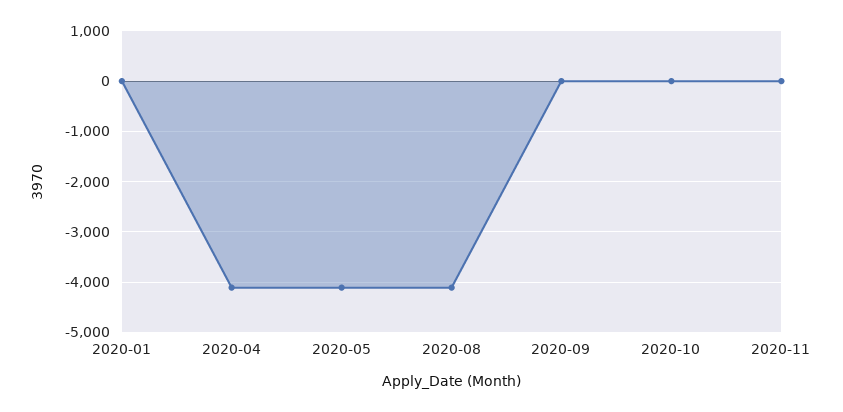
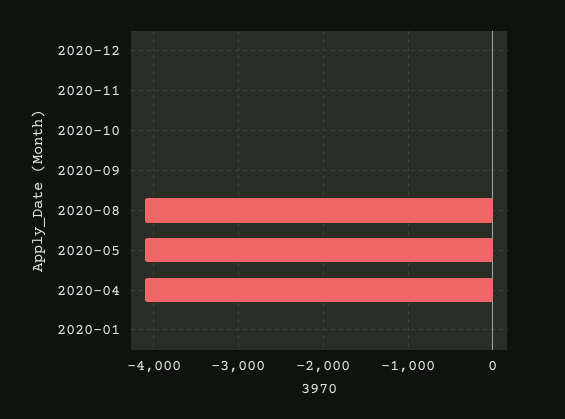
2020-12: none -> 0

